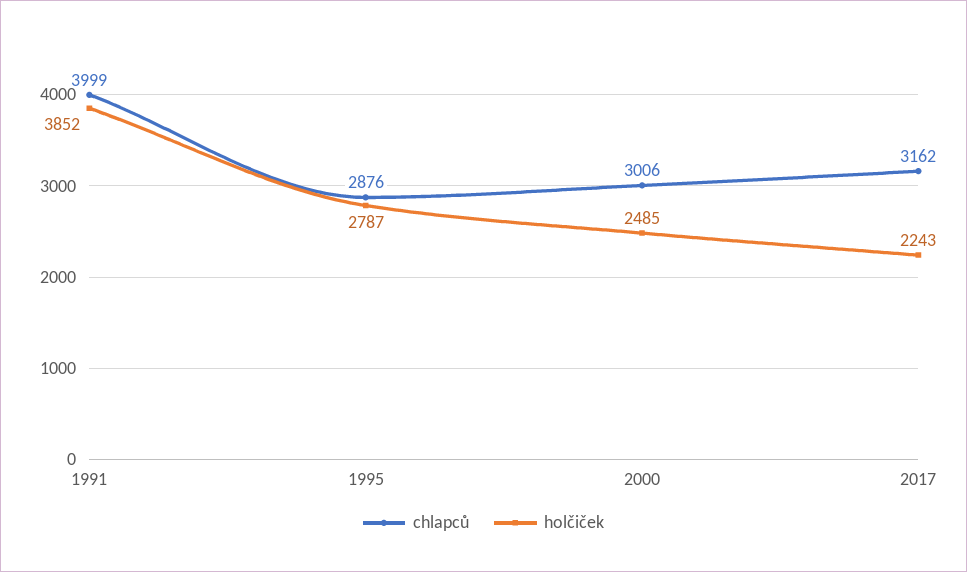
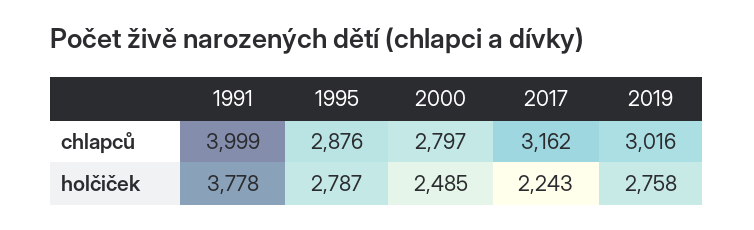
holčiček, 1991: 3852 -> 3778
chlapců, 2000: 3006 -> 2797
chlapců, 2019: none -> 3016
holčiček, 2019: none -> 2758

